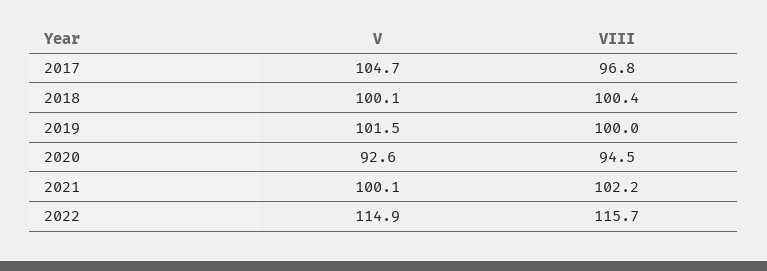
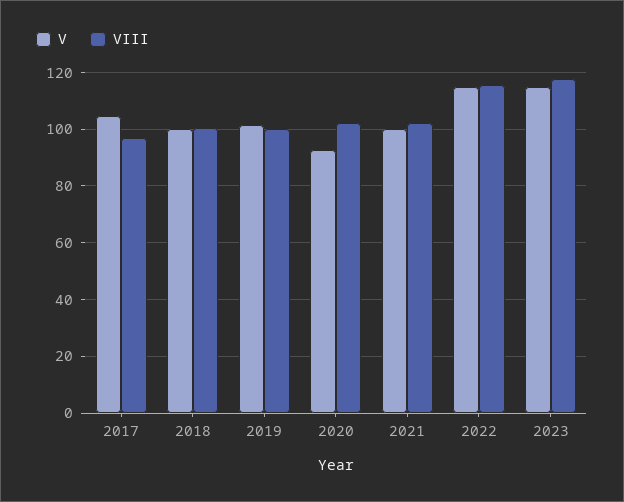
VIII, 2020: 94.5 -> 102.5
V, 2023: none -> 115
VIII, 2023: none -> 117.5

